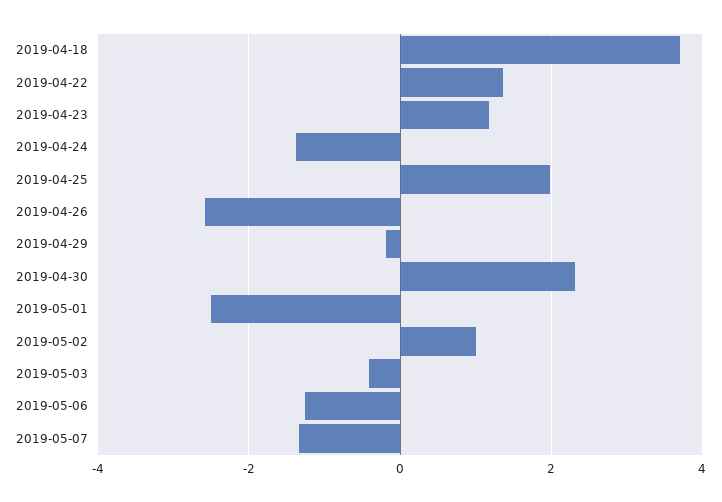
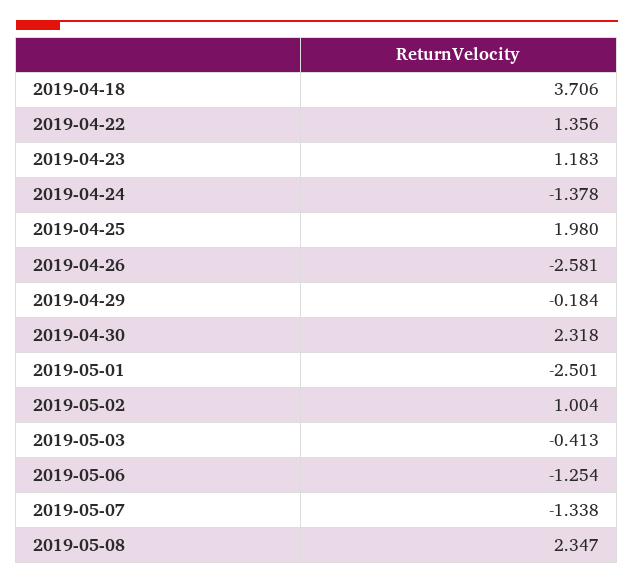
2019-05-08: none -> 2.347

